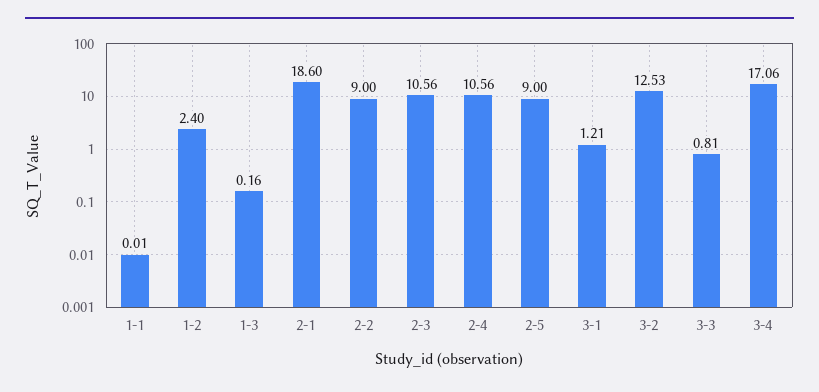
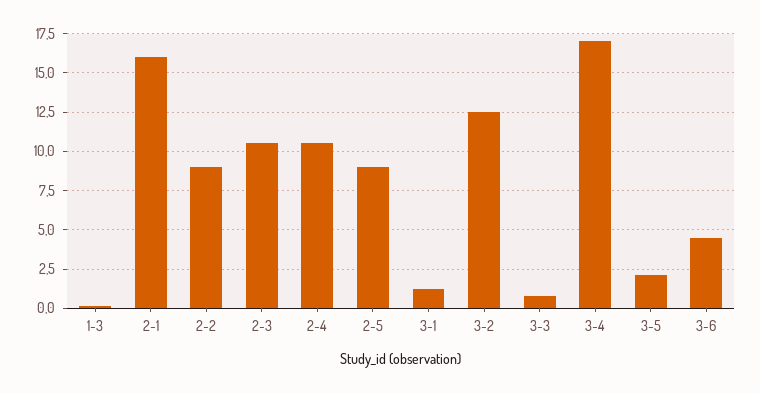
1-1: 0.01 -> none
1-2: 2.4 -> none
2-1: 18.6 -> 16
3-5: none -> 2
3-6: none -> 4.5

